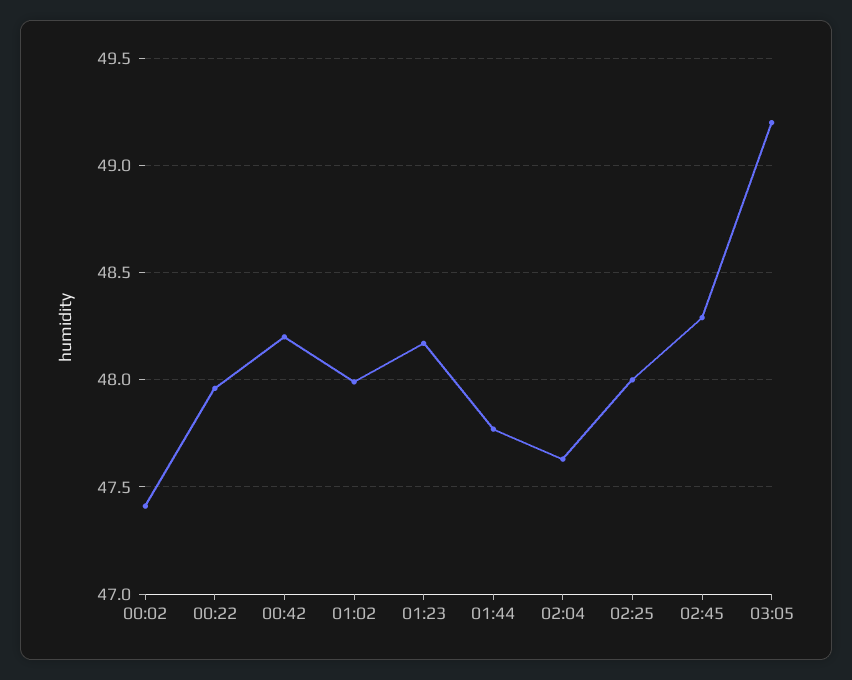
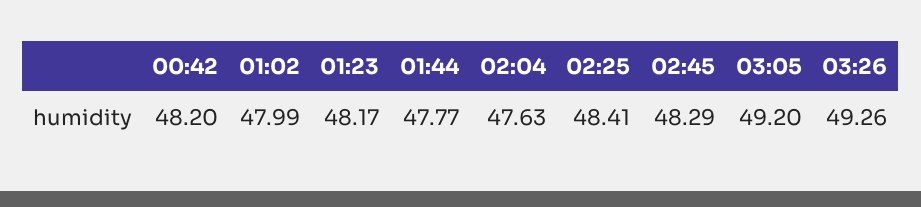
00:02: 47.4 -> none
00:22: 47.95 -> none
02:25: 48 -> 48.41
03:26: none -> 49.26

